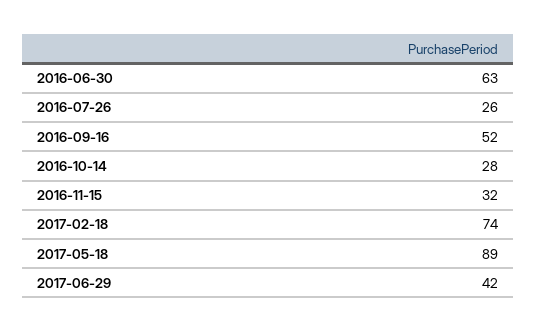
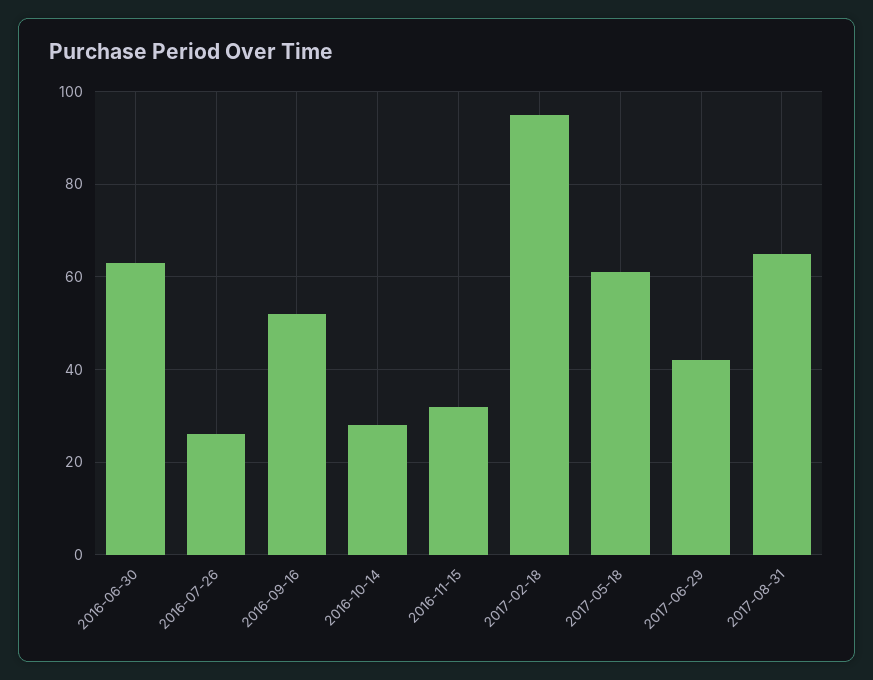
2017-02-18: 74 -> 95
2017-05-18: 89 -> 60
2017-08-31: none -> 65

